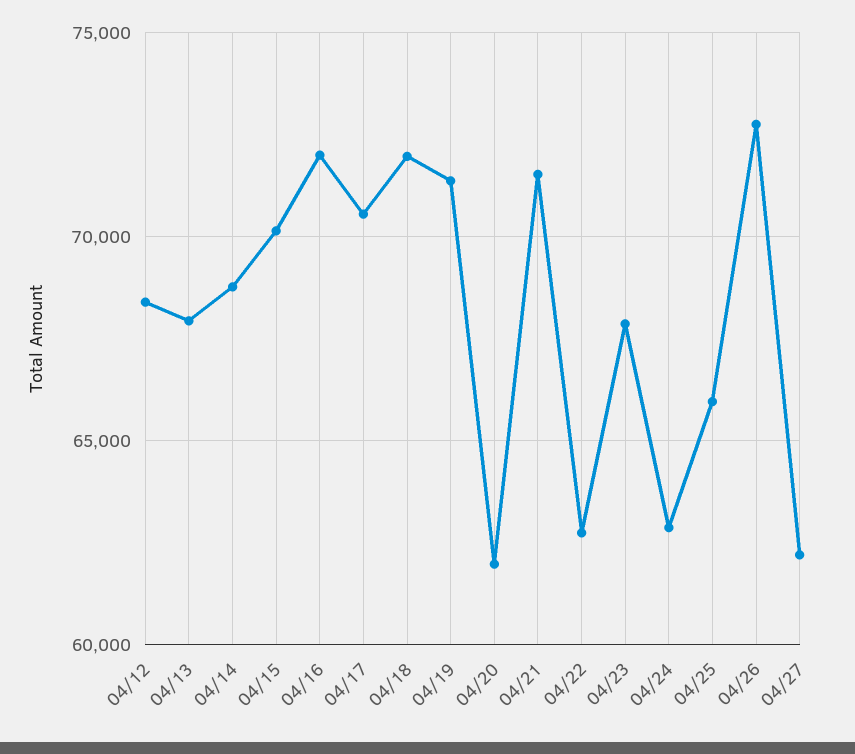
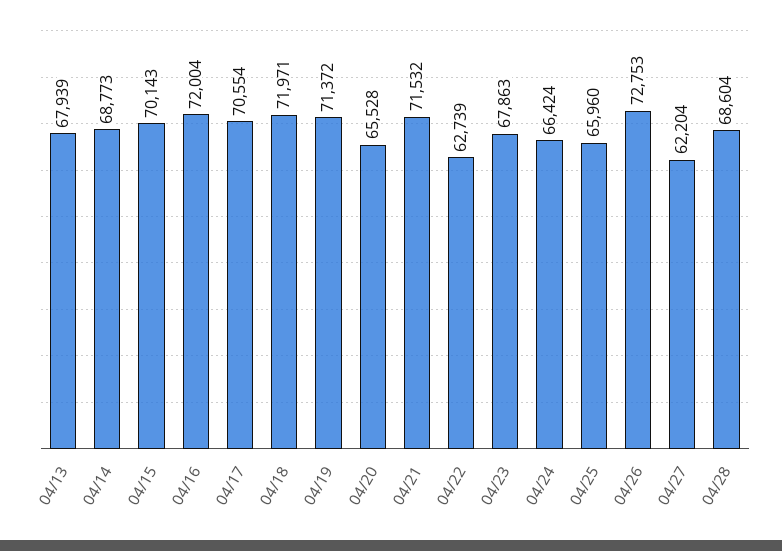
04/12: 68500 -> none
04/20: 62000 -> 65528
04/24: 63000 -> 66424
04/28: none -> 68604

